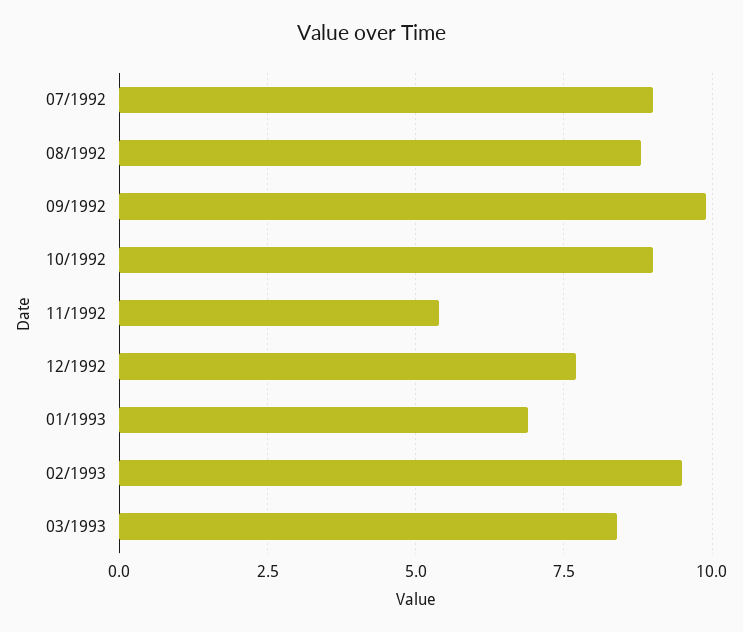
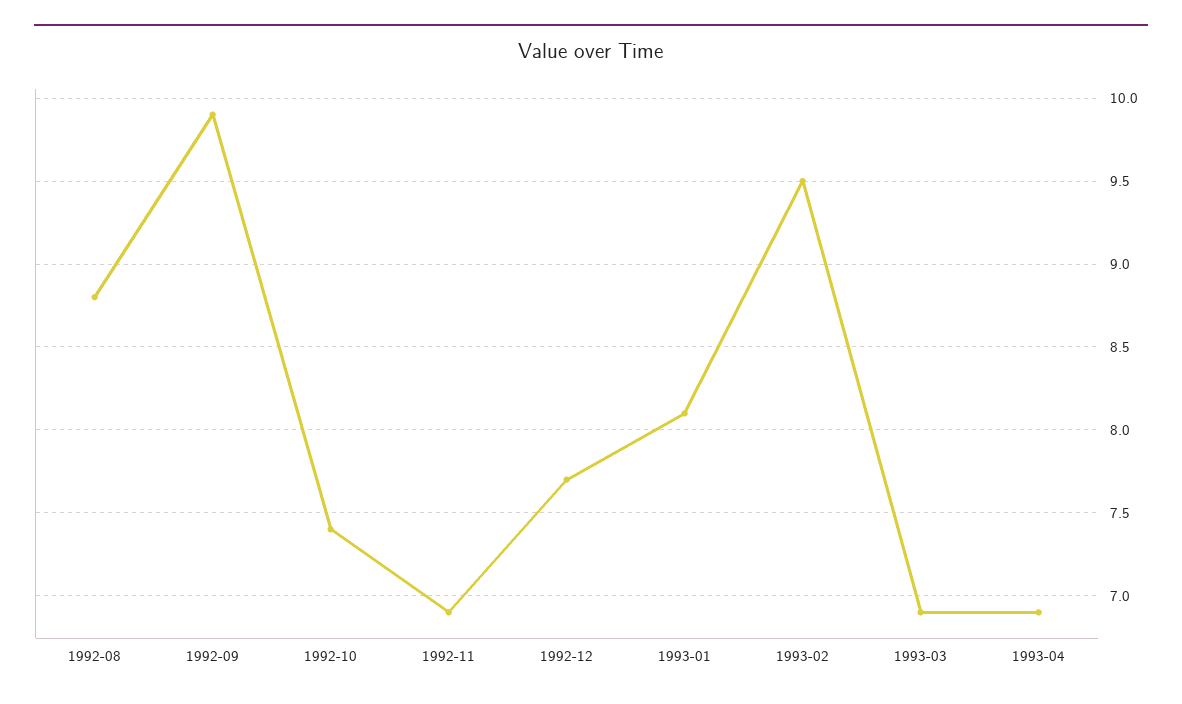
07/1992: 9 -> none
10/1992: 9 -> 7.4
11/1992: 5.5 -> 6.9
01/1993: 7 -> 8.1
03/1993: 8.5 -> 6.9
1993-04: none -> 6.9

